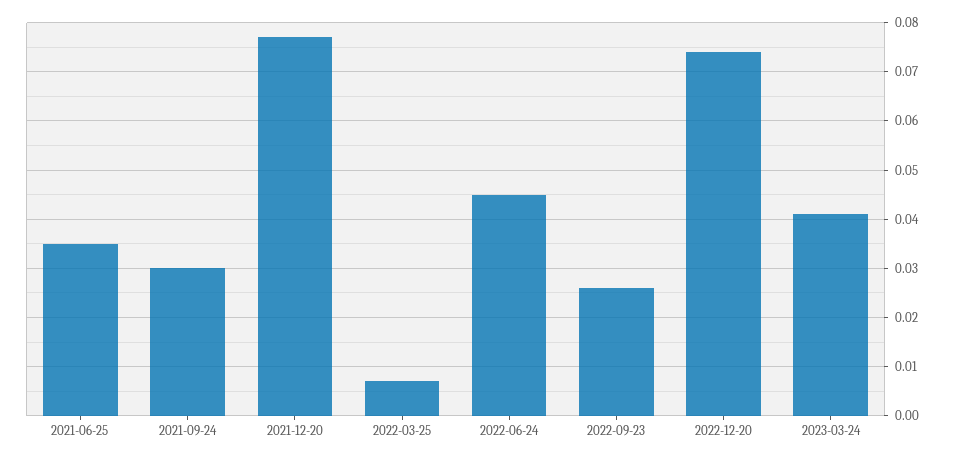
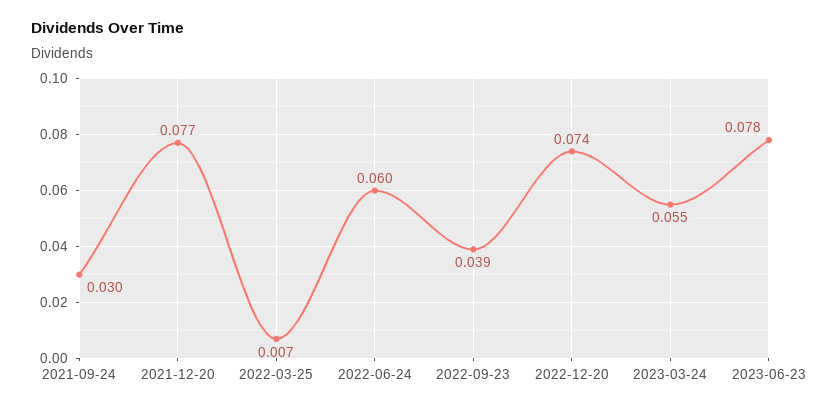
2021-06-25: 0.035 -> none
2022-06-24: 0.045 -> 0.06
2022-09-23: 0.025 -> 0.039
2023-03-24: 0.04 -> 0.055
2023-06-23: none -> 0.078

